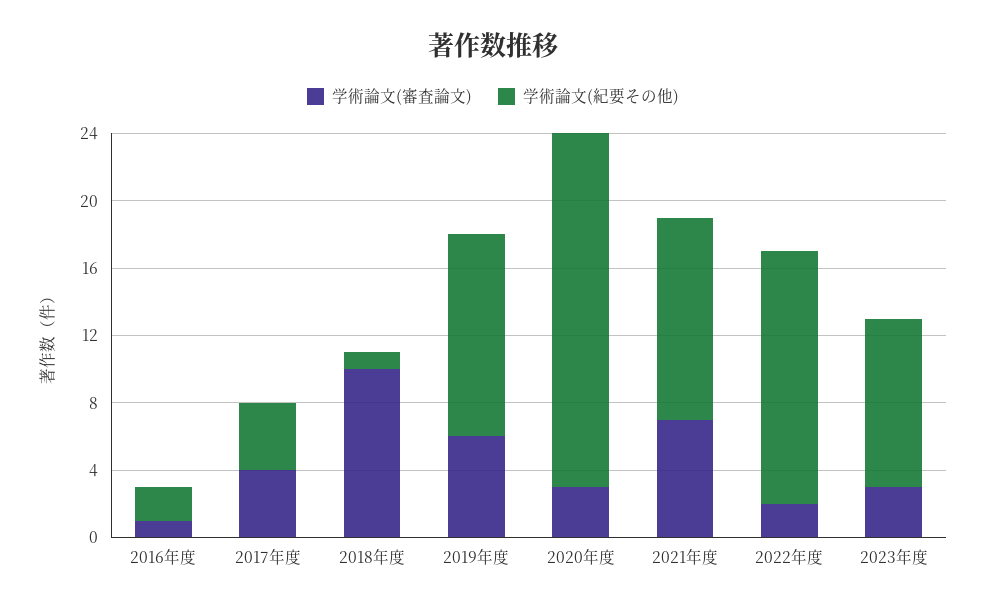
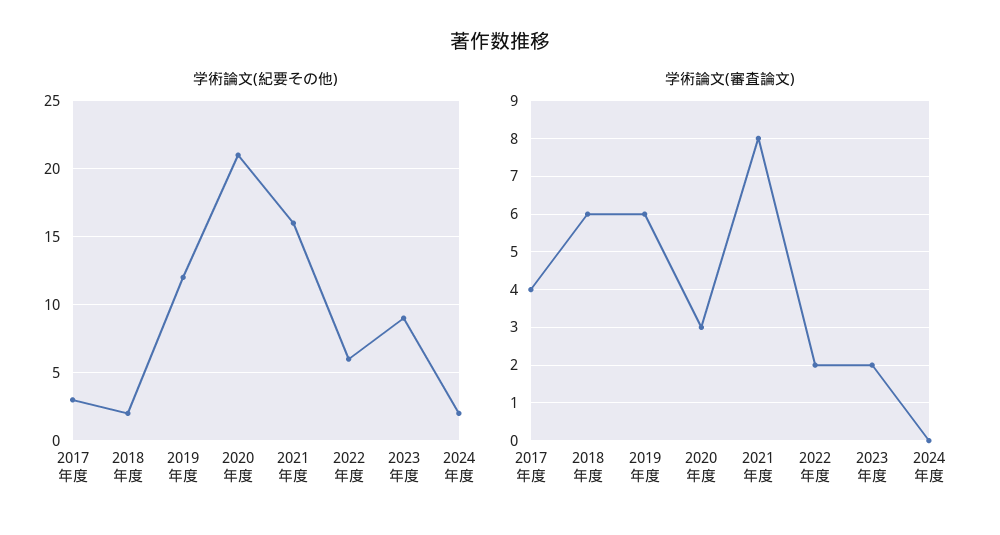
学術論文(審査論文), 2016年度: 1 -> none
学術論文(紀要その他), 2016年度: 2 -> none
学術論文(紀要その他), 2017年度: 4 -> 3
学術論文(審査論文), 2018年度: 10 -> 6
学術論文(紀要その他), 2018年度: 1 -> 2
学術論文(審査論文), 2021年度: 7 -> 8
学術論文(紀要その他), 2021年度: 12 -> 16
学術論文(紀要その他), 2022年度: 15 -> 6
学術論文(審査論文), 2023年度: 3 -> 2
学術論文(紀要その他), 2023年度: 10 -> 9
学術論文(紀要その他), 2024年度: none -> 2
学術論文(審査論文), 2024年度: none -> 0

